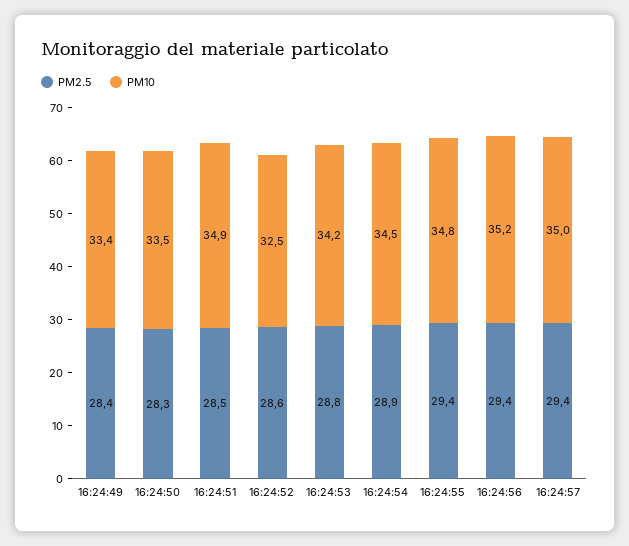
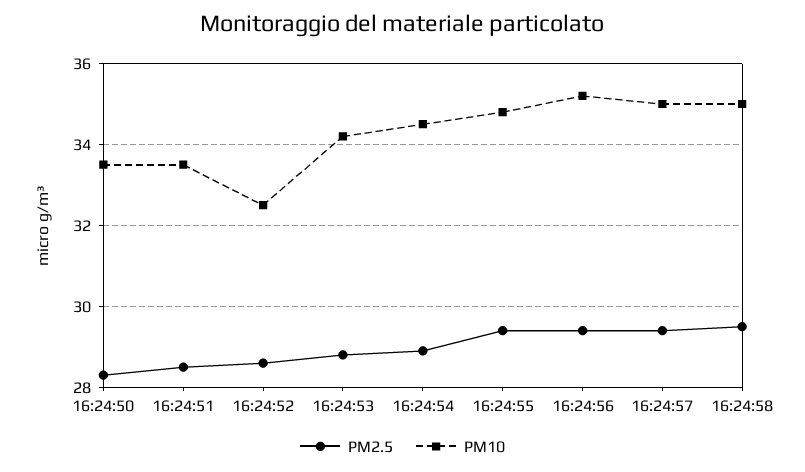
PM2.5, 16:24:49: 28.4 -> none
PM10, 16:24:49: 33.4 -> none
PM10, 16:24:51: 34.9 -> 33.5
PM2.5, 16:24:58: none -> 29.5
PM10, 16:24:58: none -> 35

